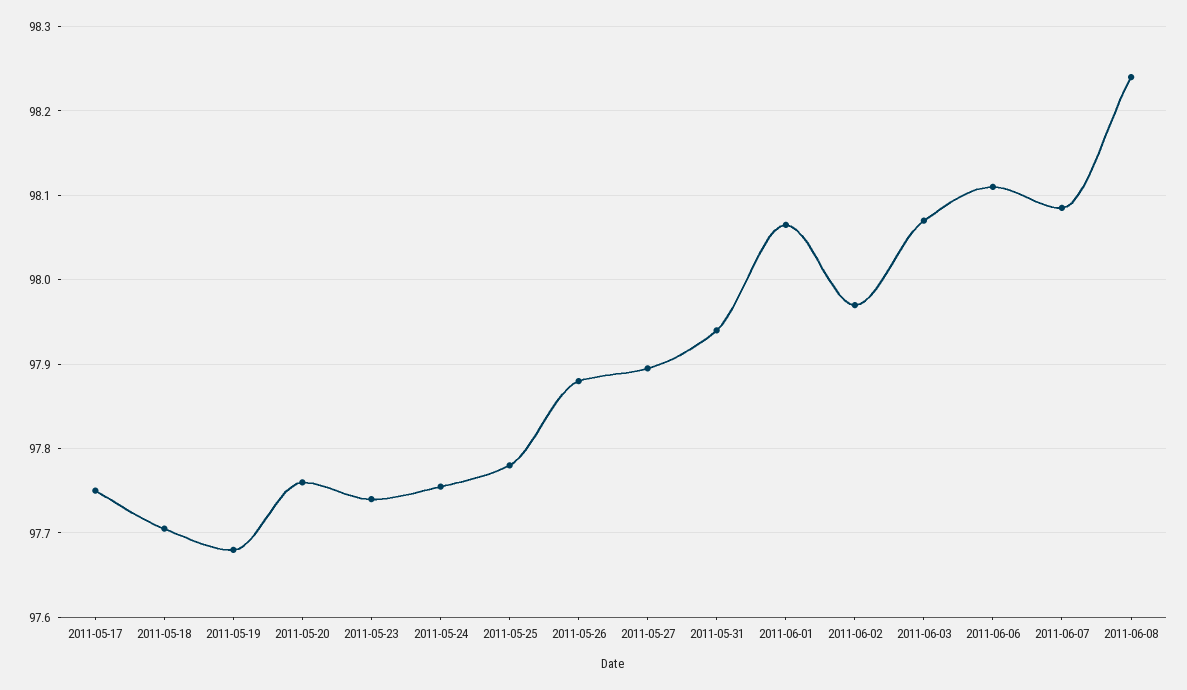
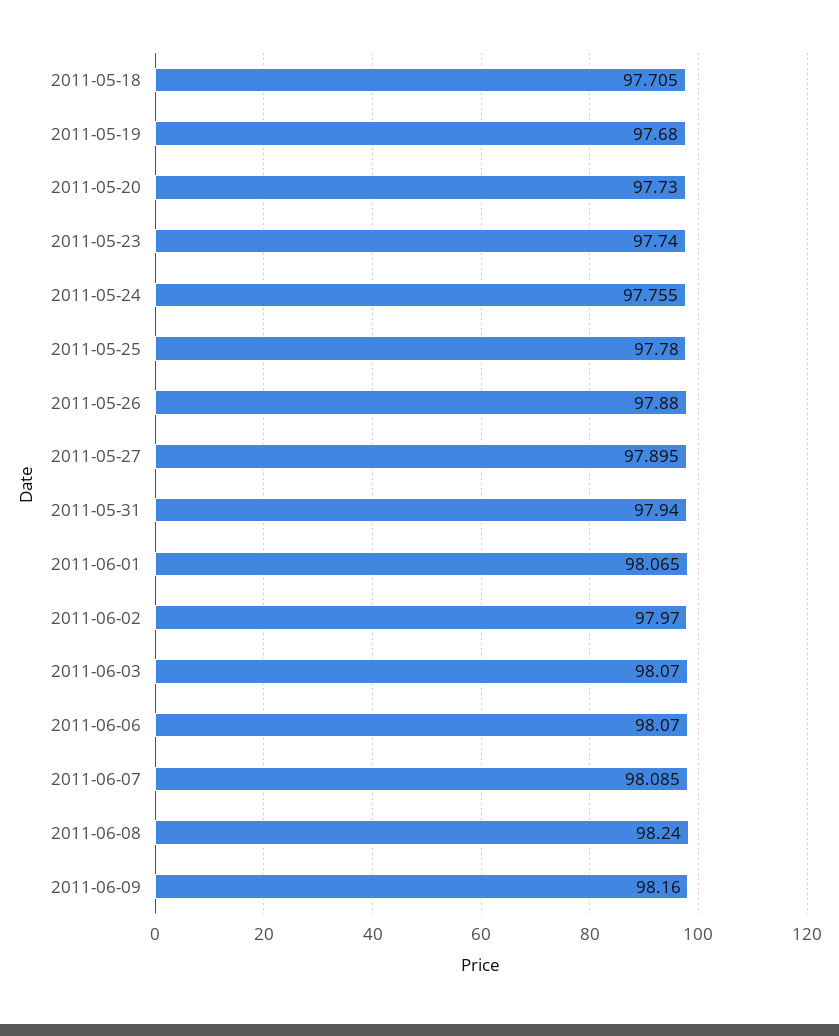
2011-05-17: 97.75 -> none
2011-05-20: 97.76 -> 97.73
2011-06-06: 98.11 -> 98.07
2011-06-09: none -> 98.16

